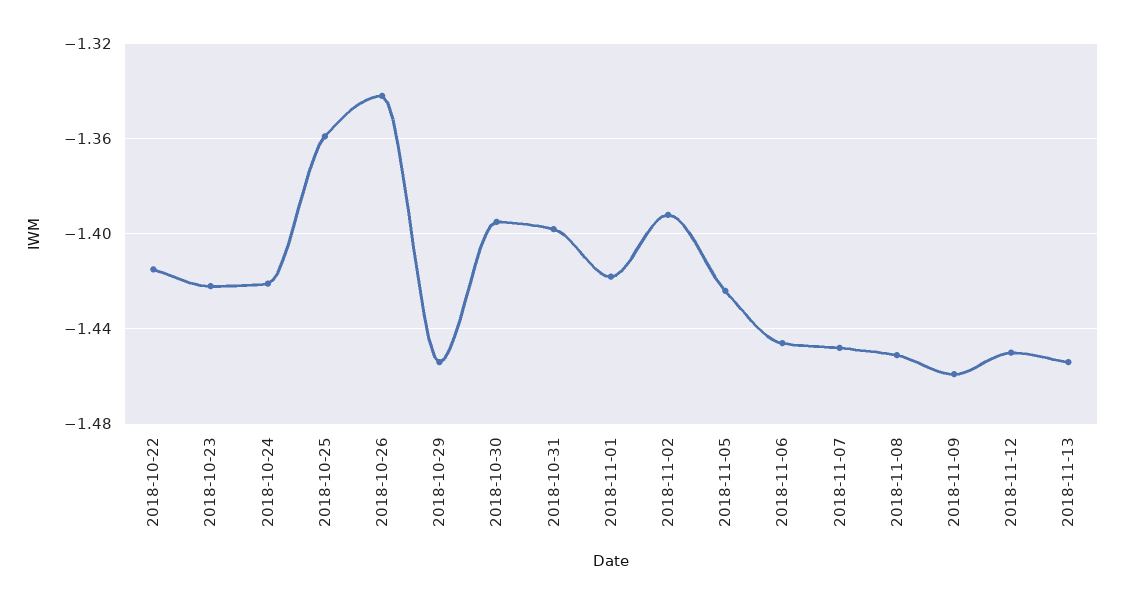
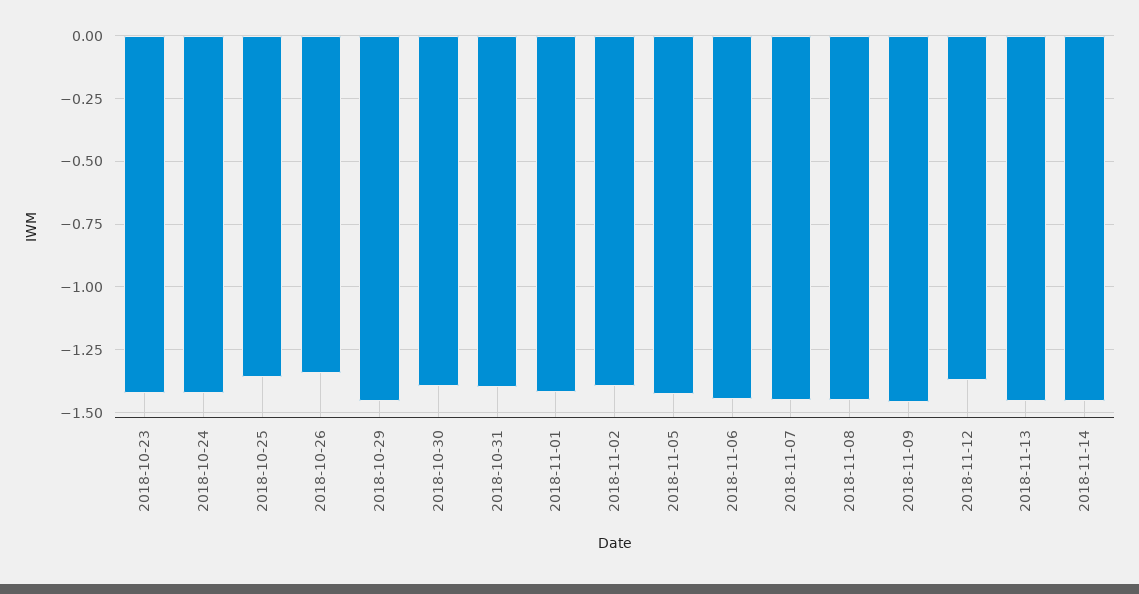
2018-10-22: -1.415 -> none
2018-11-12: -1.45 -> -1.375
2018-11-14: none -> -1.45

